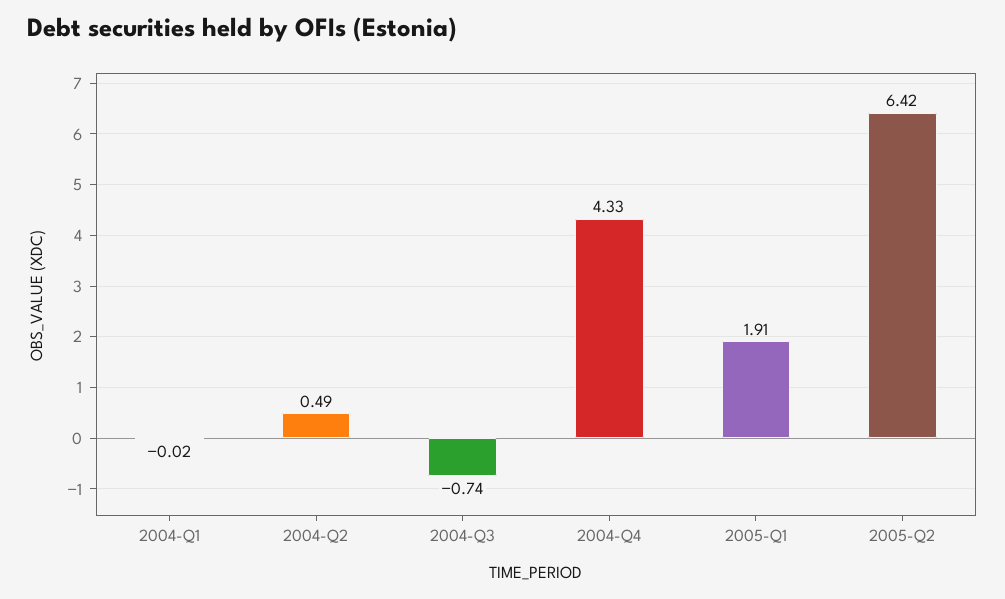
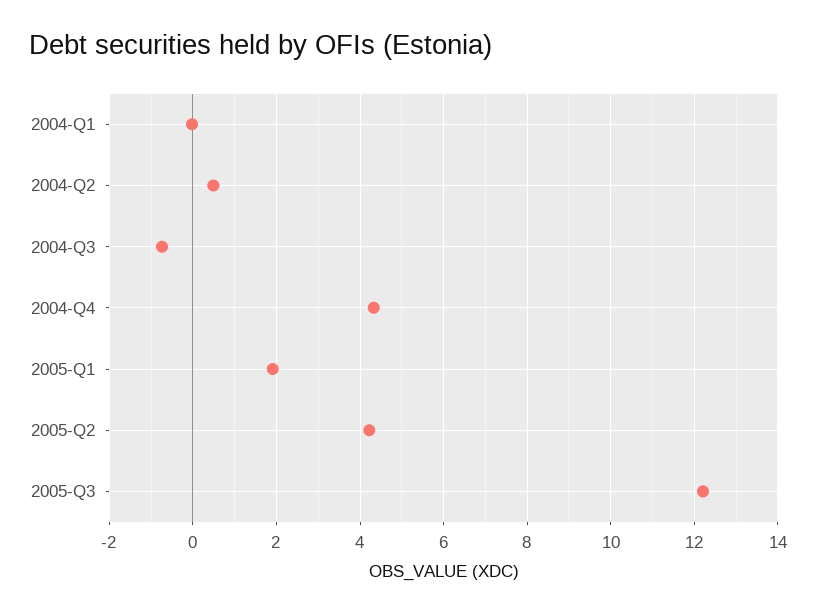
2005-Q2: 6.42 -> 4.2
2005-Q3: none -> 12.2

